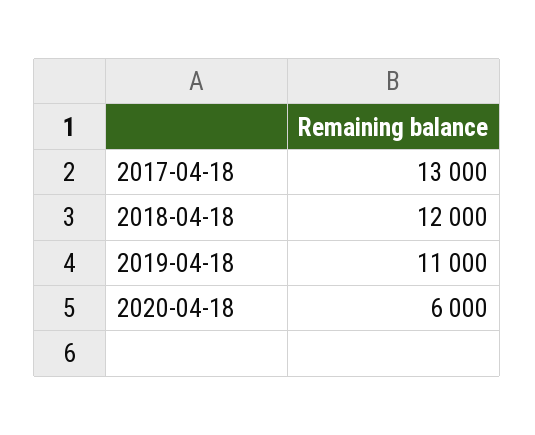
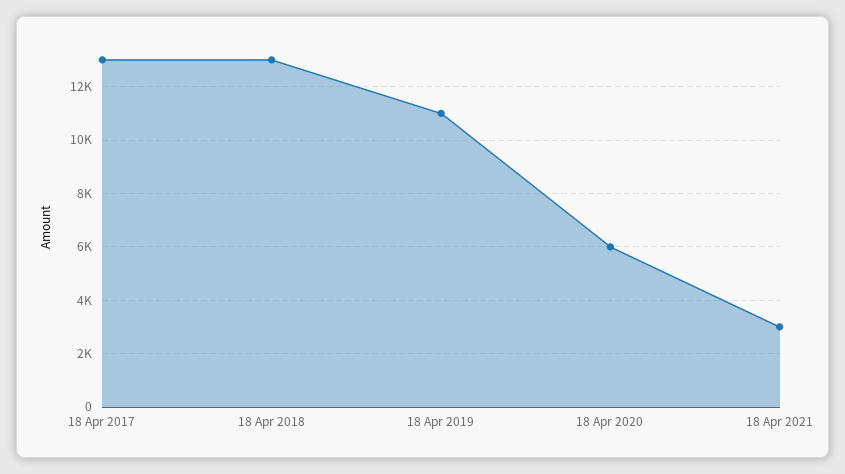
2018-04-18: 12000 -> 13000
18 Apr 2021: none -> 3000

